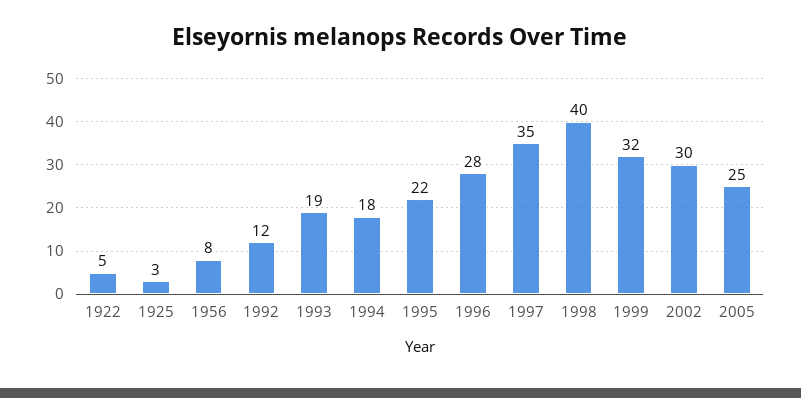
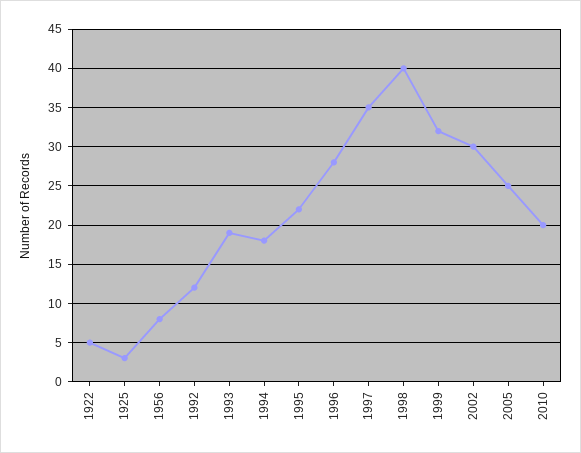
2010: none -> 20

